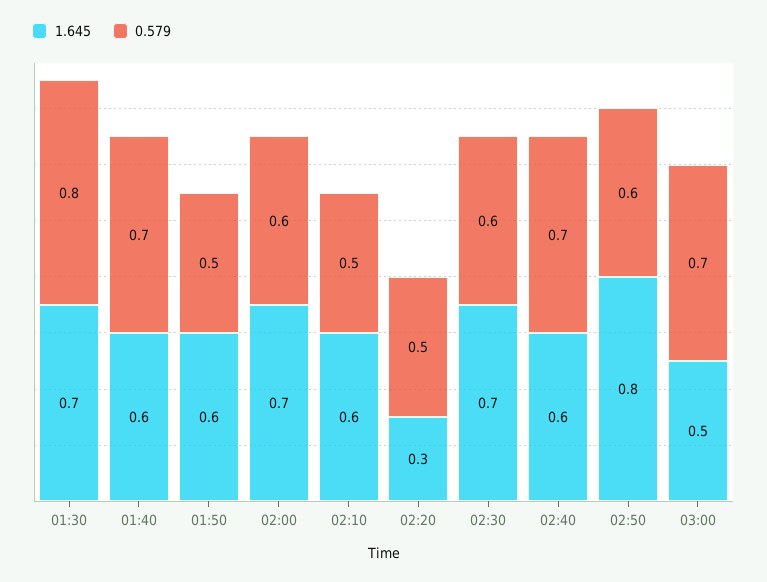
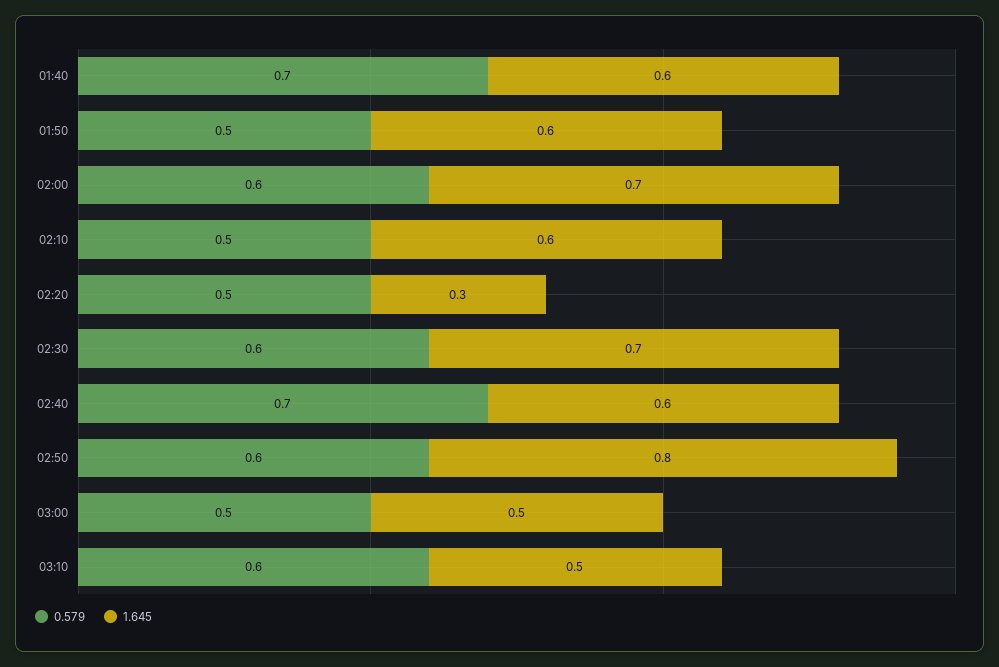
1.645, 01:30: 0.7 -> none
0.579, 01:30: 0.8 -> none
0.579, 03:00: 0.7 -> 0.5
0.579, 03:10: none -> 0.6
1.645, 03:10: none -> 0.5

